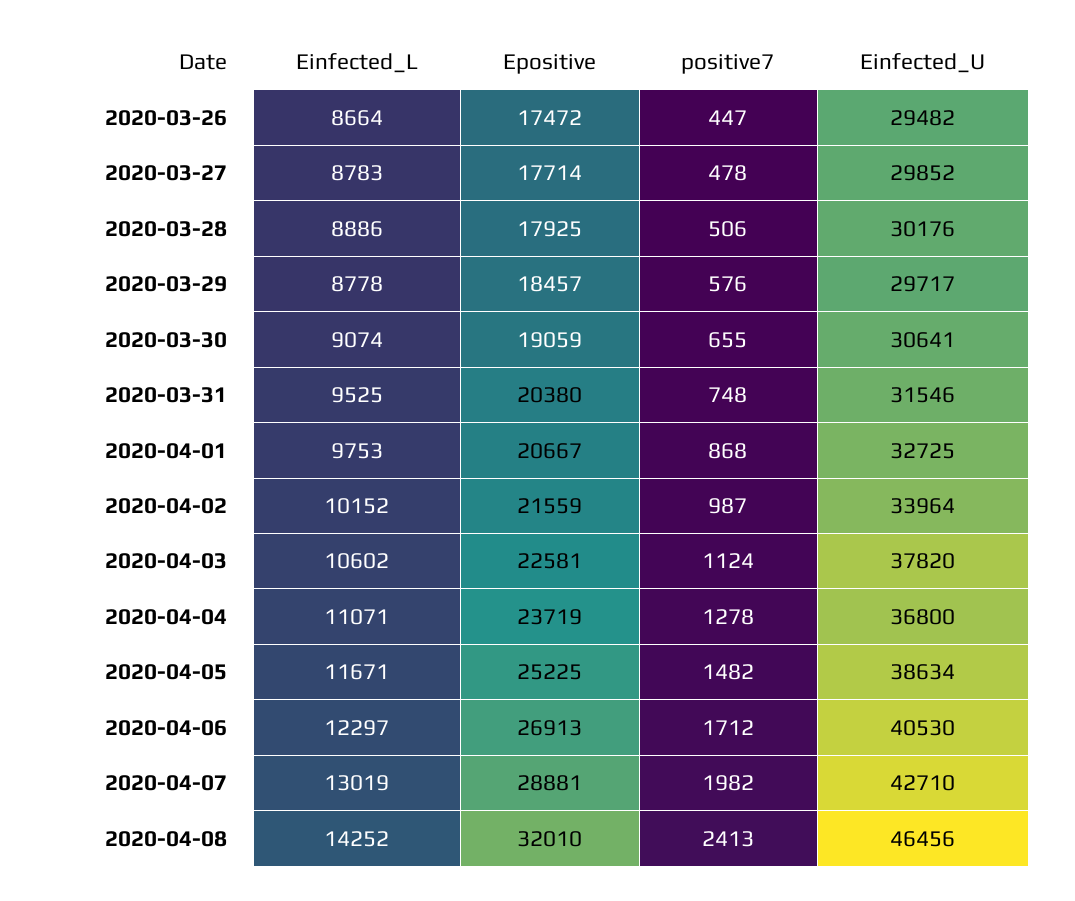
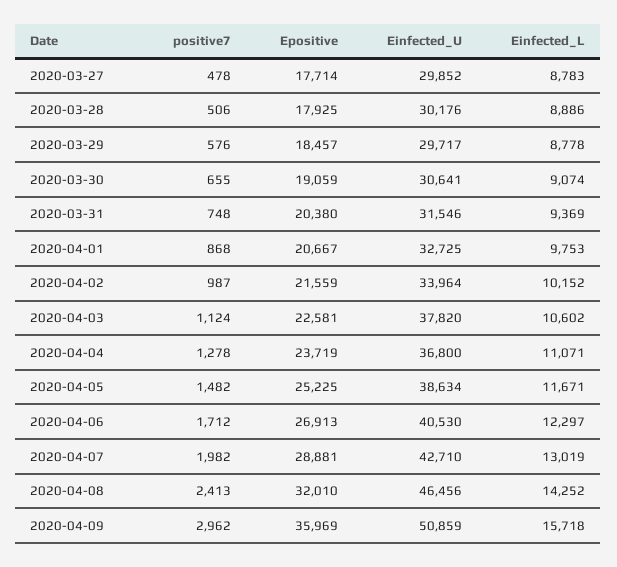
Einfected_L, 2020-03-26: 8664 -> none
Epositive, 2020-03-26: 17472 -> none
positive7, 2020-03-26: 447 -> none
Einfected_U, 2020-03-26: 29482 -> none
Einfected_L, 2020-03-31: 9525 -> 9369
positive7, 2020-04-09: none -> 2962
Epositive, 2020-04-09: none -> 35969
Einfected_U, 2020-04-09: none -> 50859
Einfected_L, 2020-04-09: none -> 15718

